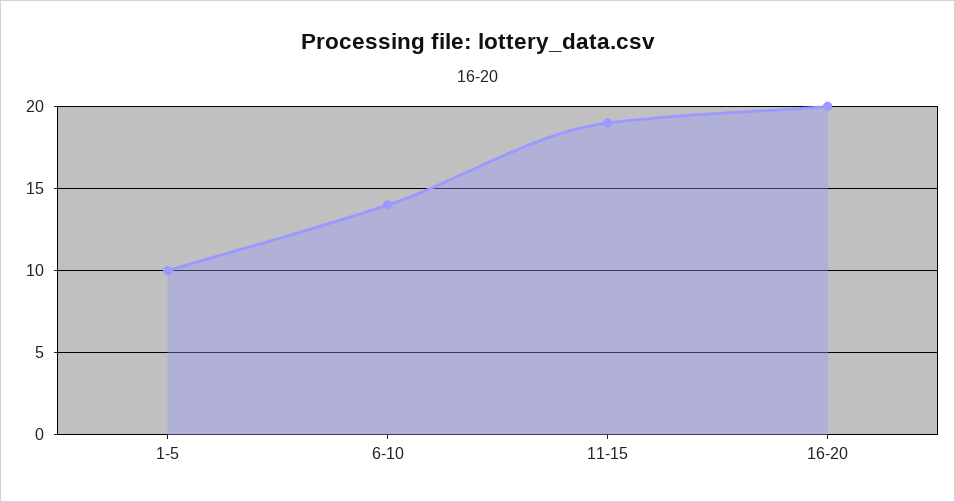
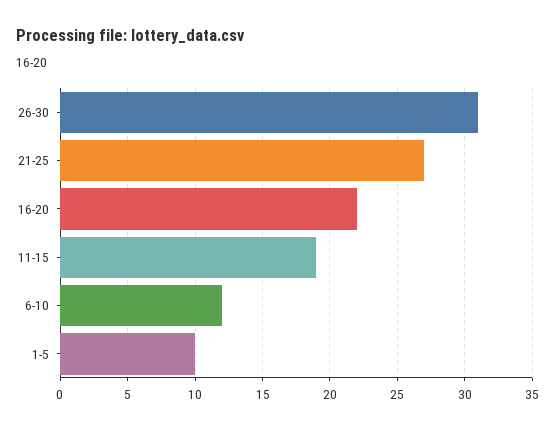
6-10: 14 -> 12
16-20: 20 -> 22
26-30: none -> 31
21-25: none -> 27

